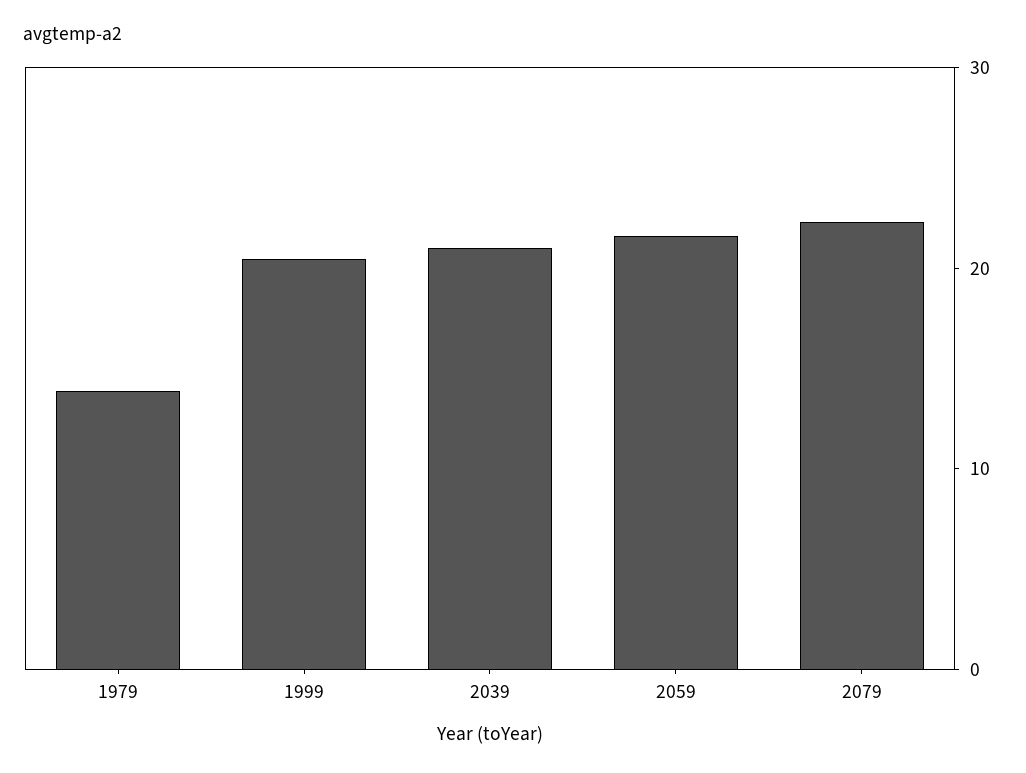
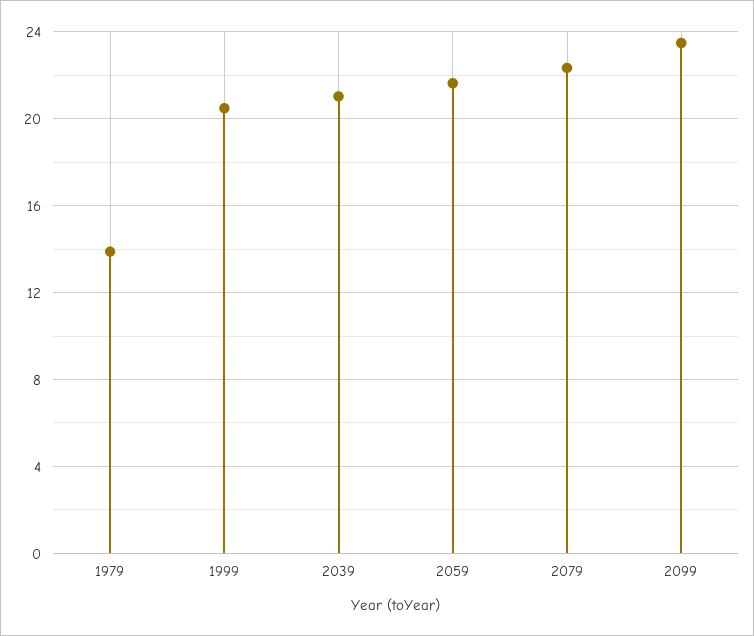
2099: none -> 23.5

